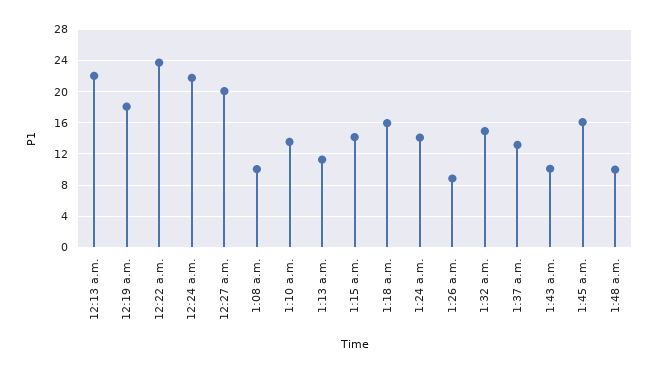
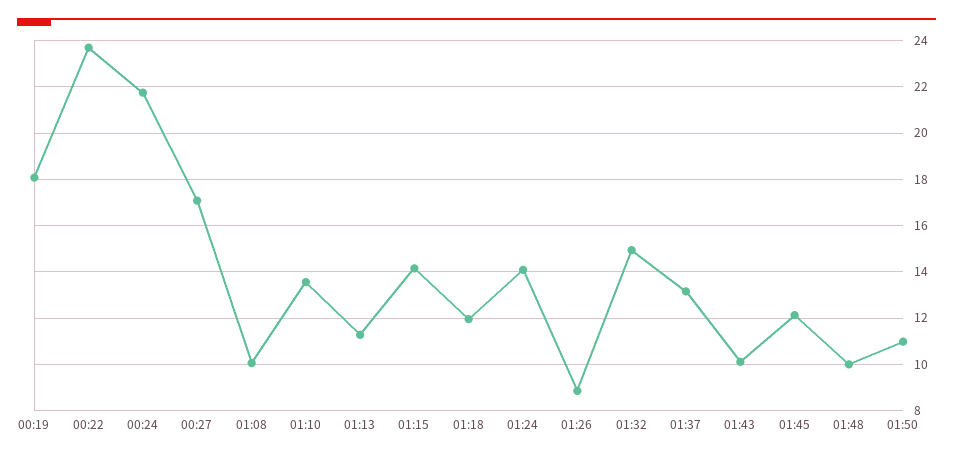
12:13 a.m.: 22 -> none
12:27 a.m.: 20 -> 17
1:18 a.m.: 16 -> 12
1:45 a.m.: 16 -> 12
01:50: none -> 11

